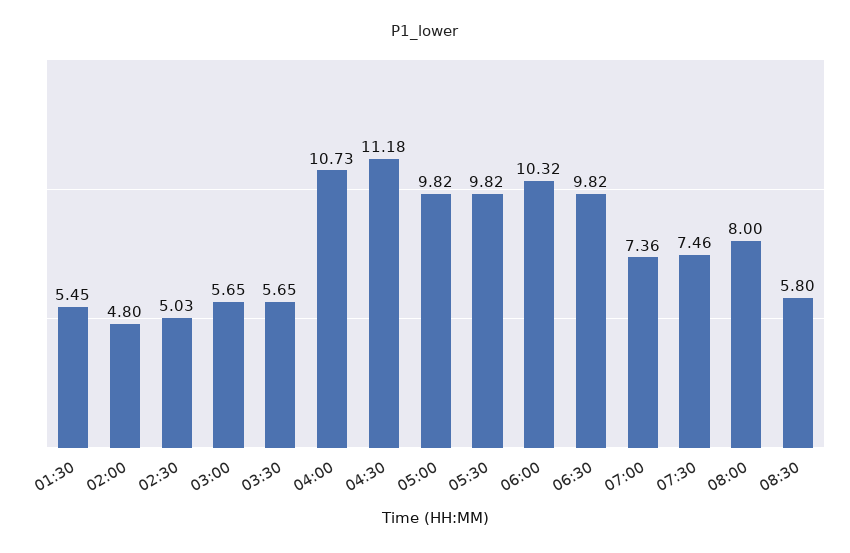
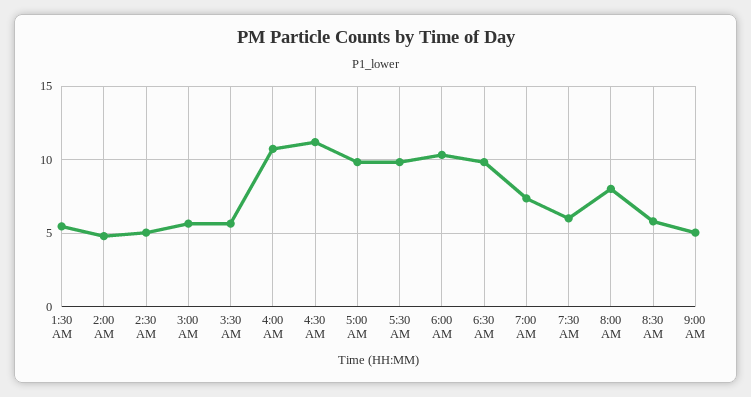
07:30: 7.46 -> 6
9:00 AM: none -> 5

